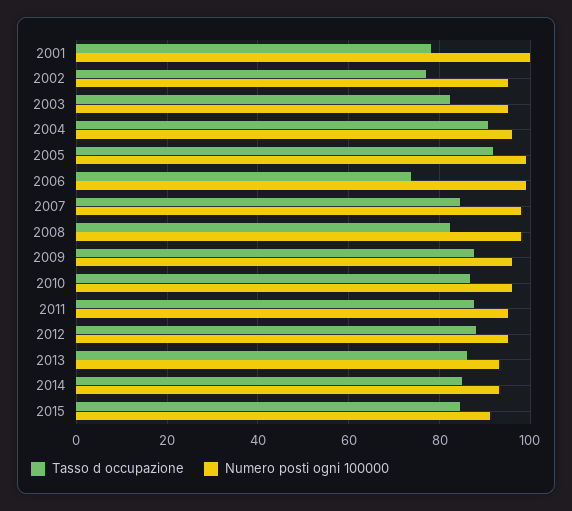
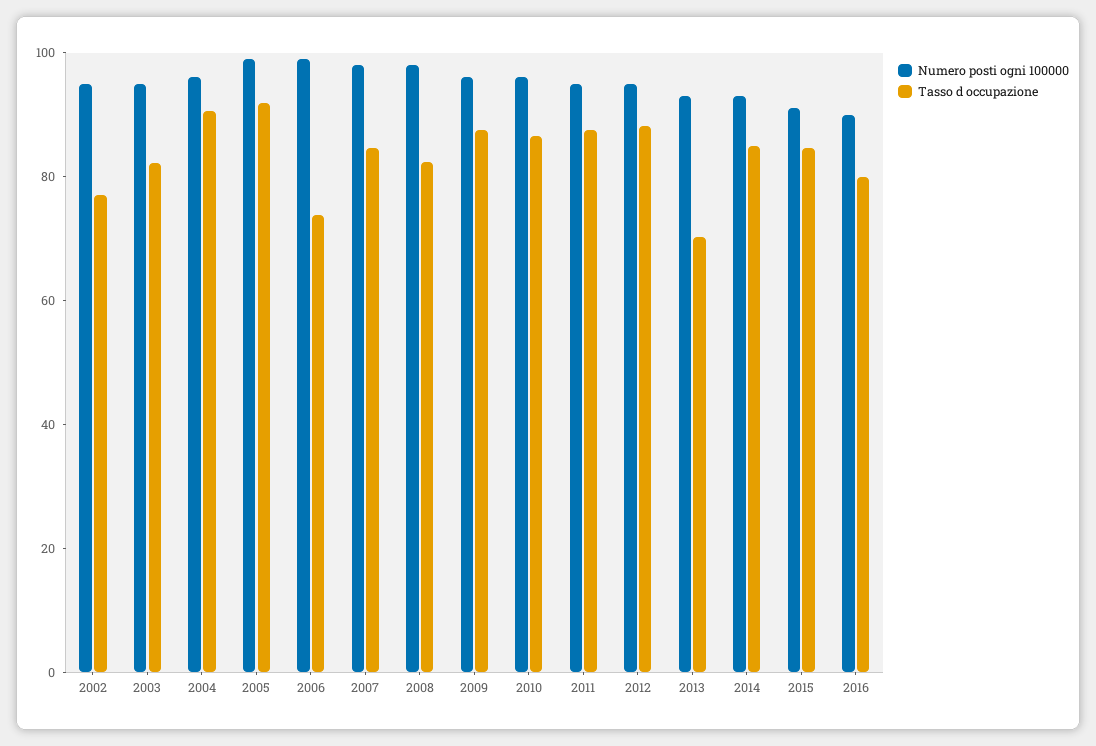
Tasso d occupazione, 2001: 78 -> none
Numero posti ogni 100000, 2001: 100 -> none
Tasso d occupazione, 2013: 86 -> 70
Numero posti ogni 100000, 2016: none -> 90
Tasso d occupazione, 2016: none -> 80

